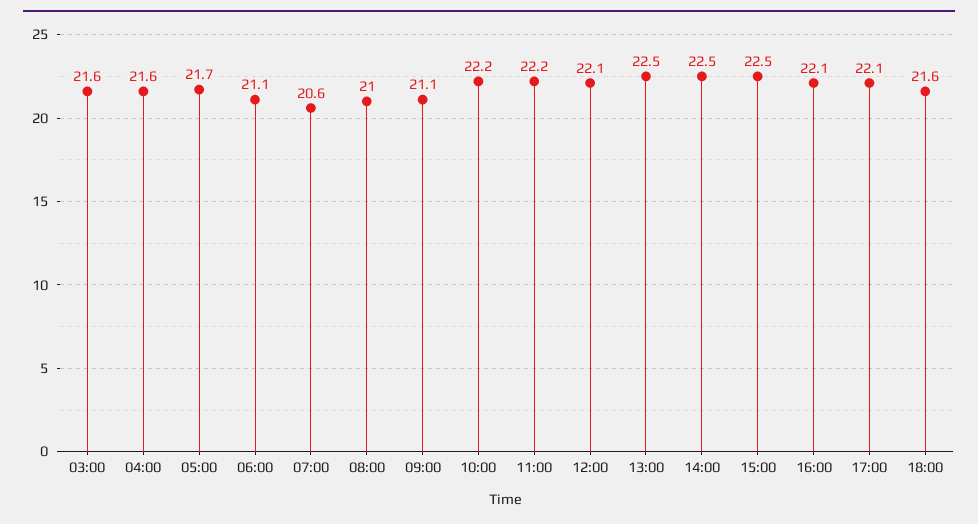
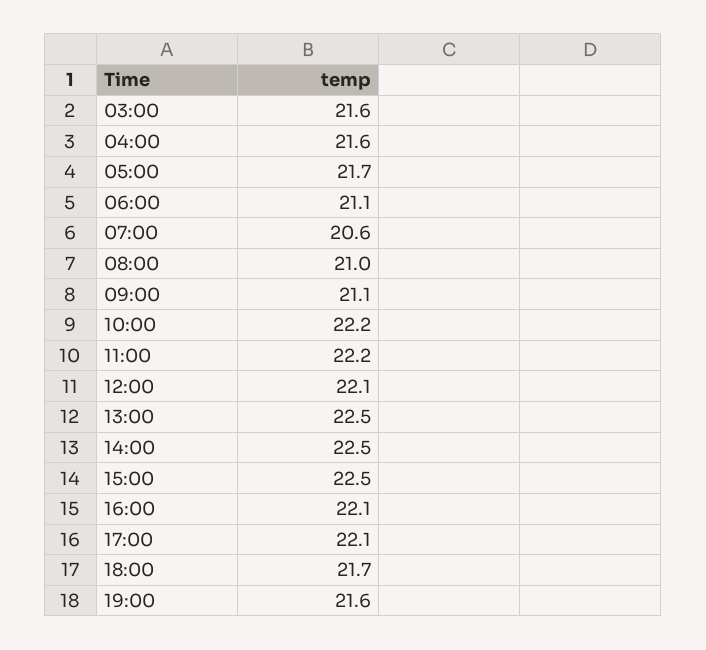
18:00: 21.6 -> 21.7
19:00: none -> 21.6

